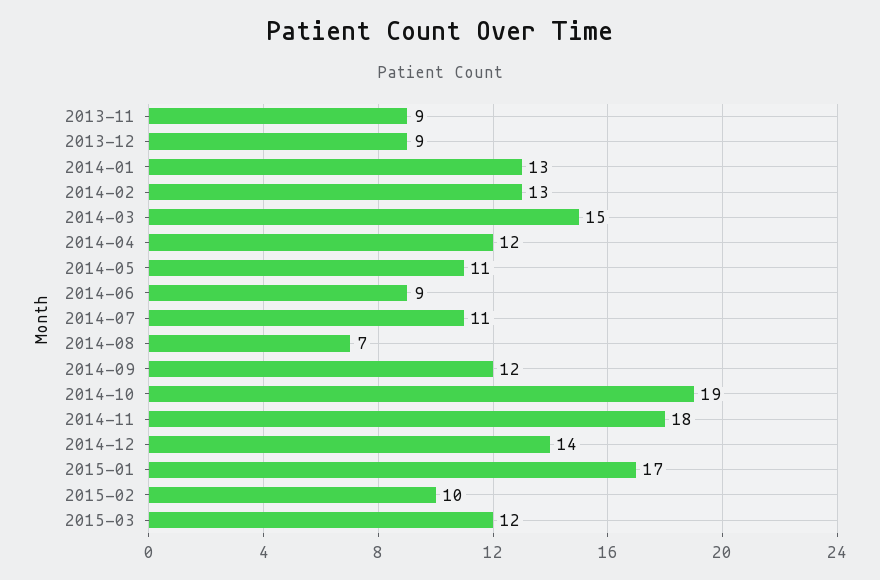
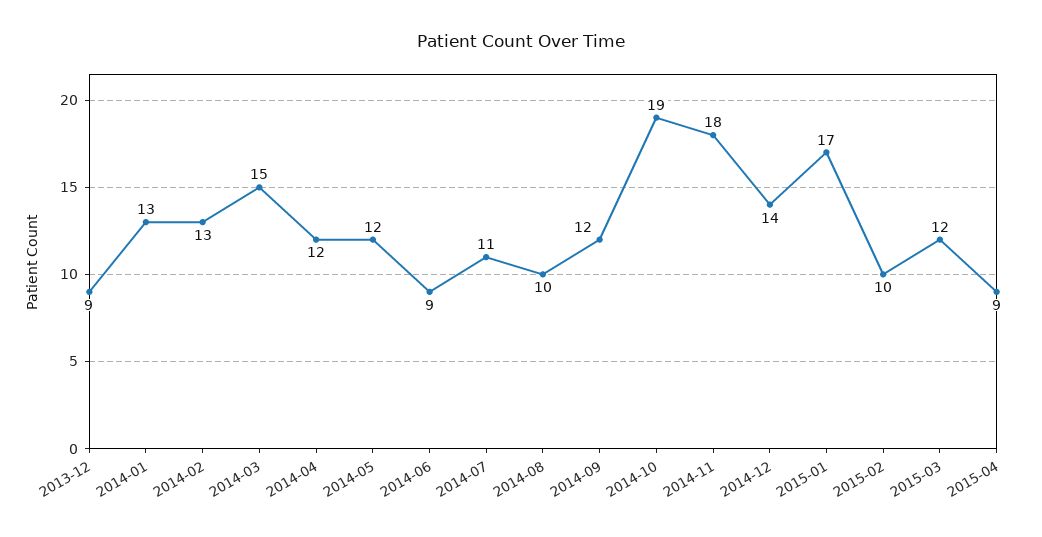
2013-11: 9 -> none
2014-05: 11 -> 12
2014-08: 7 -> 10
2015-04: none -> 9

